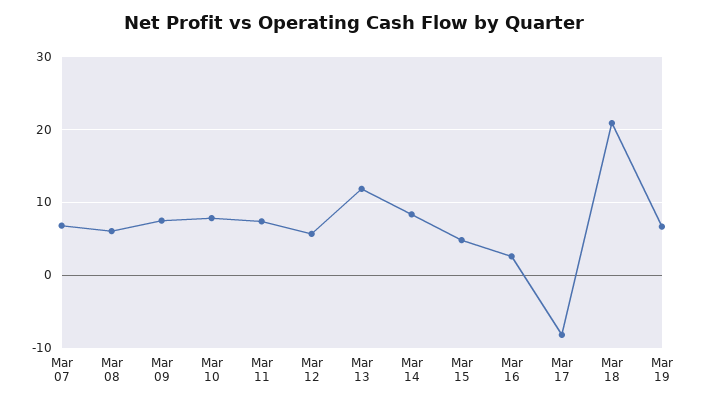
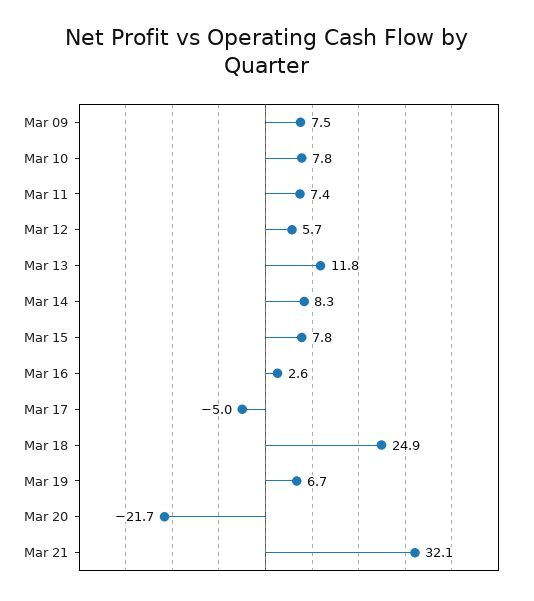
Mar 07: 7 -> none
Mar 08: 6 -> none
Mar 15: 5 -> 7.8
Mar 17: -8 -> -5
Mar 18: 21 -> 24.9
Mar 20: none -> -21.7
Mar 21: none -> 32.1

